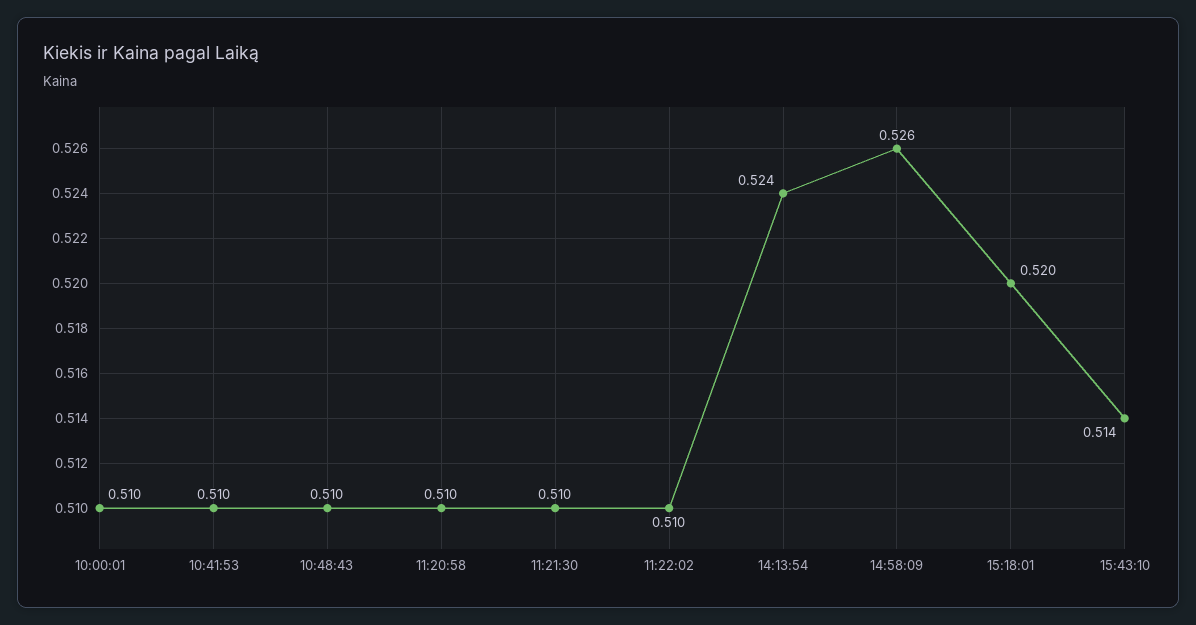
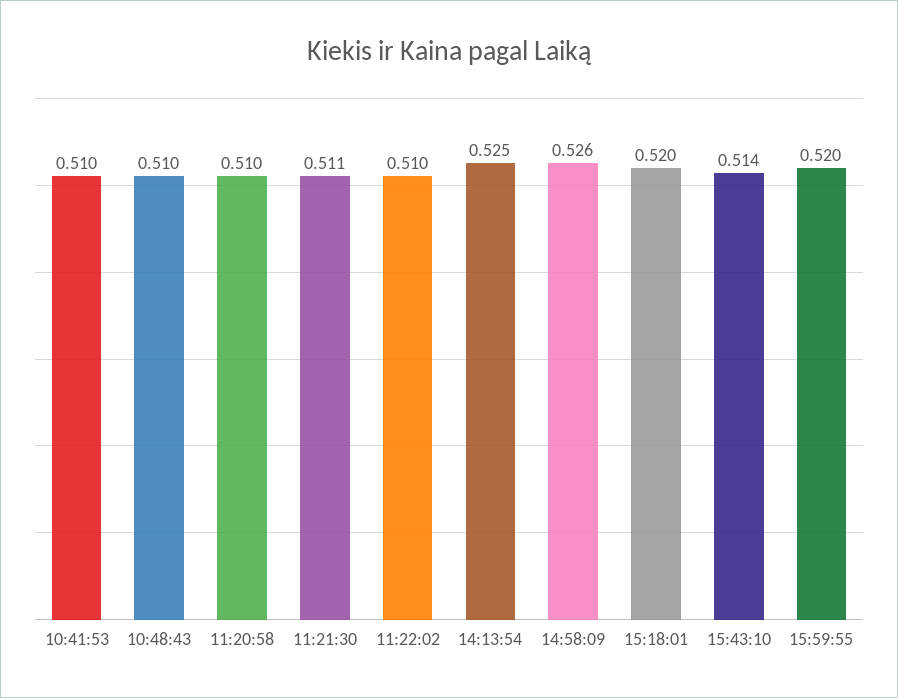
10:00:01: 0.51 -> none
11:21:30: 0.51 -> 0.511
14:13:54: 0.524 -> 0.525
15:59:55: none -> 0.52

